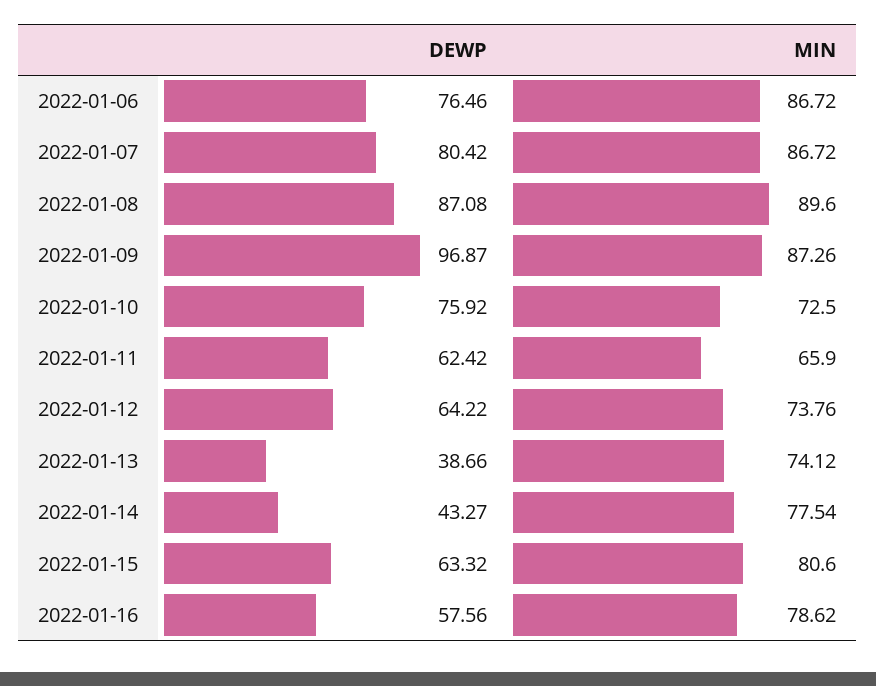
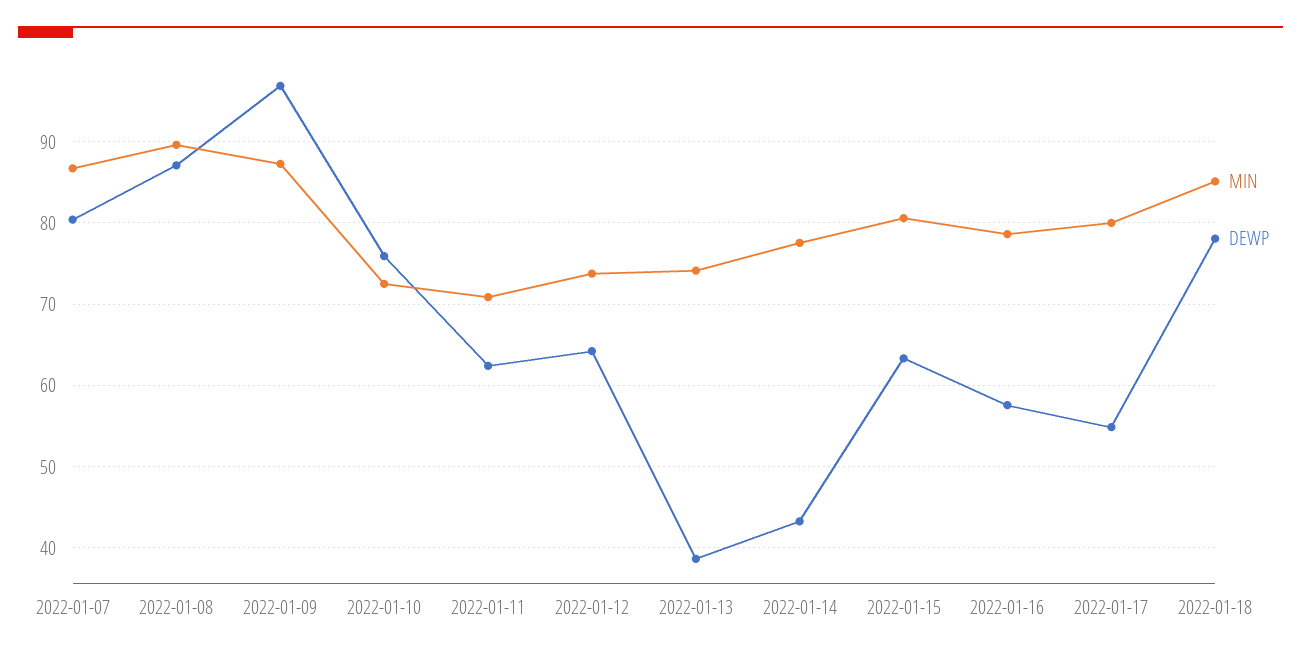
DEWP, 2022-01-06: 76.46 -> none
MIN, 2022-01-06: 86.72 -> none
MIN, 2022-01-11: 65.9 -> 71
MIN, 2022-01-17: none -> 80
DEWP, 2022-01-17: none -> 55
MIN, 2022-01-18: none -> 85
DEWP, 2022-01-18: none -> 78

